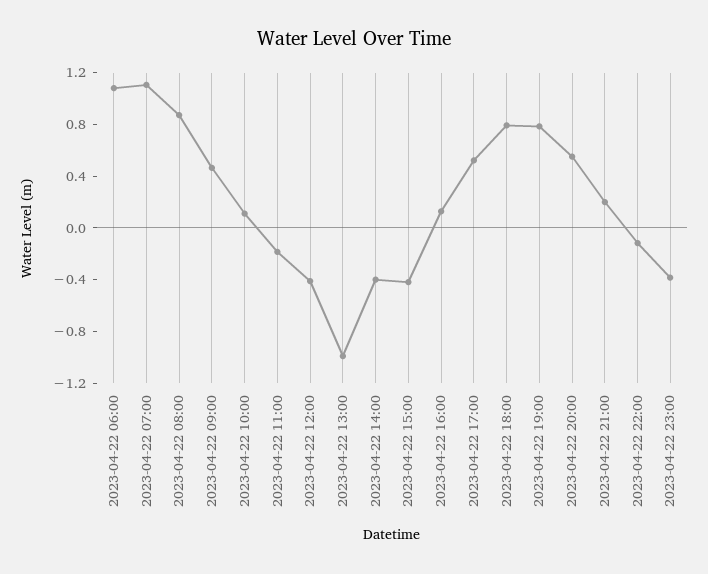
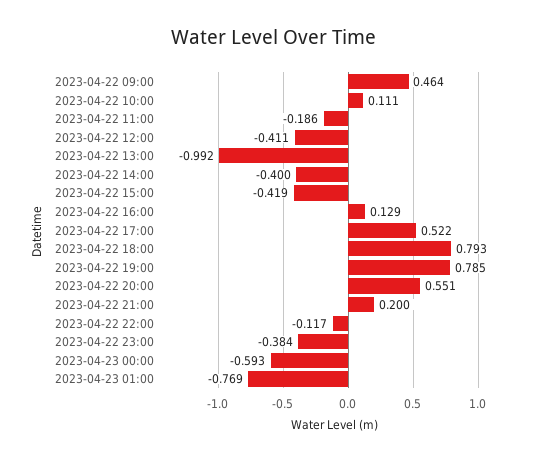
2023-04-22 06:00: 1.1 -> none
2023-04-22 07:00: 1.1 -> none
2023-04-22 08:00: 0.9 -> none
2023-04-23 00:00: none -> -0.593
2023-04-23 01:00: none -> -0.769

